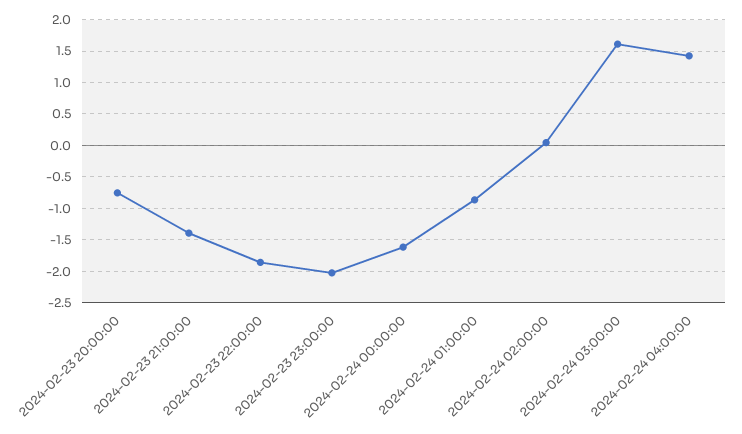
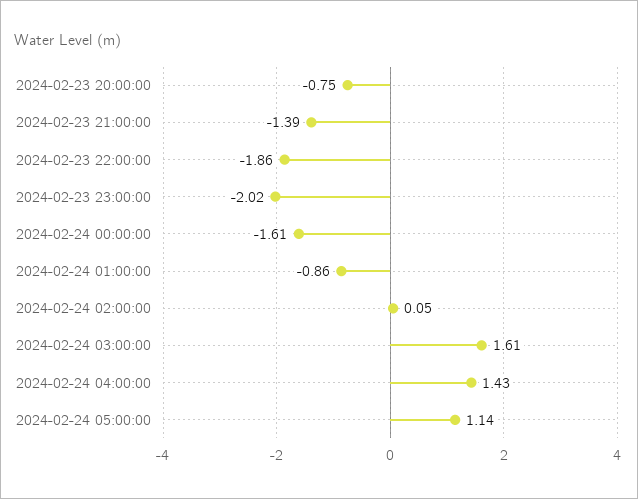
2024-02-24 05:00:00: none -> 1.14

